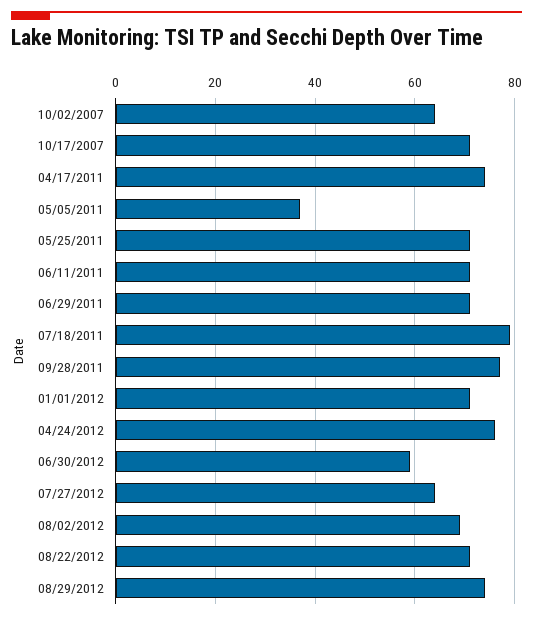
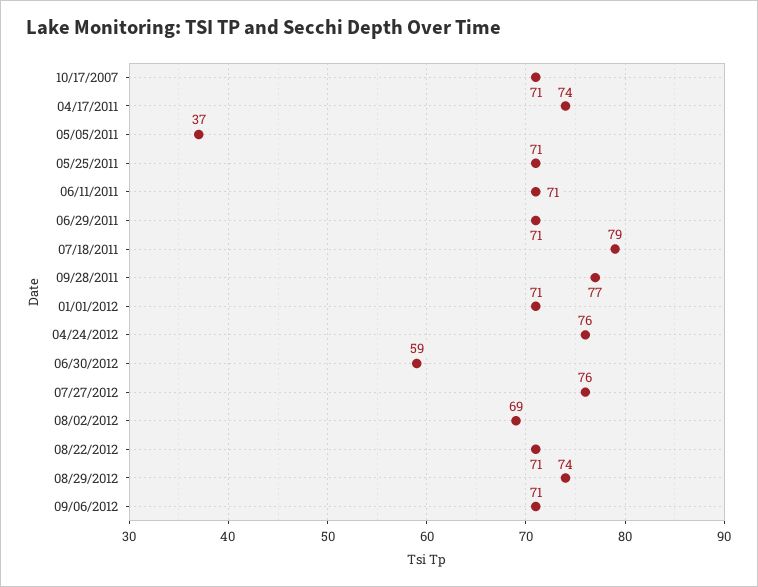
10/02/2007: 65 -> none
07/27/2012: 65 -> 76
09/06/2012: none -> 71

